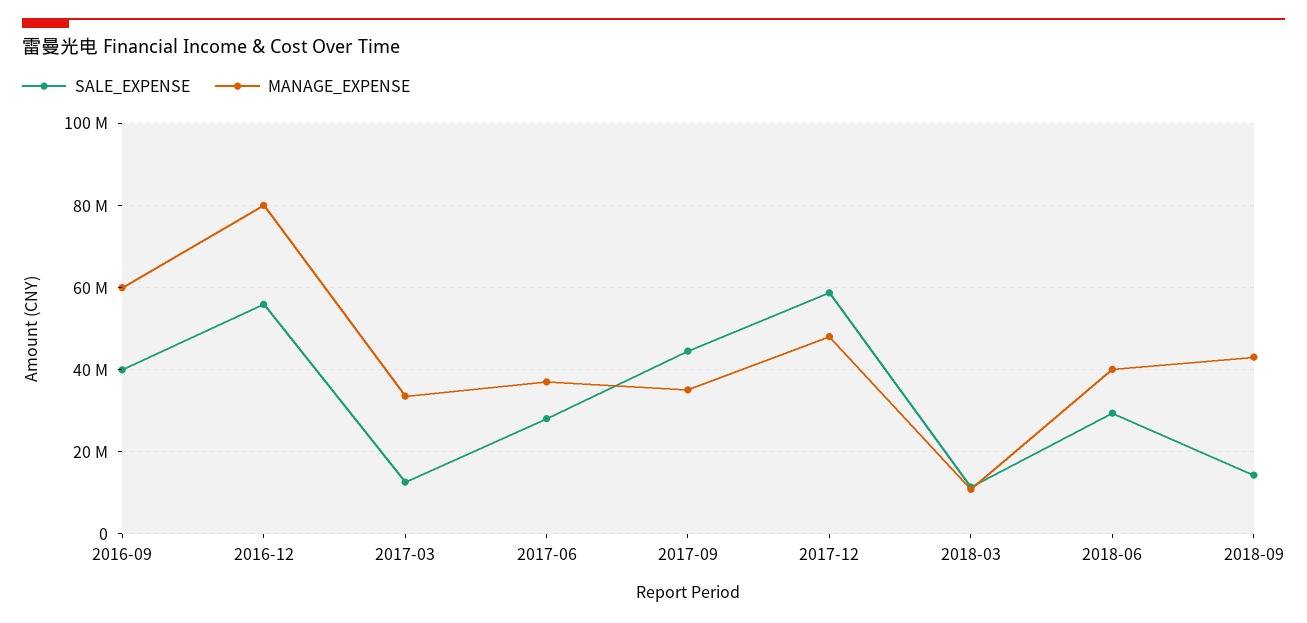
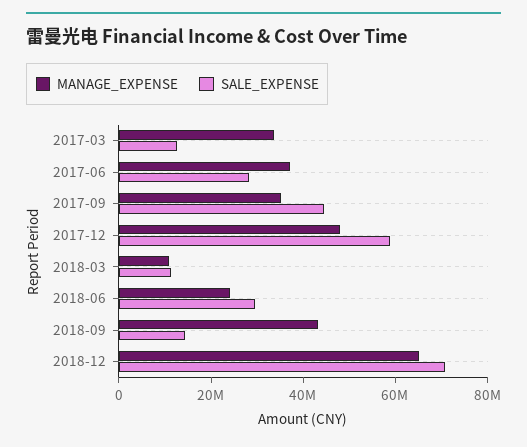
SALE_EXPENSE, 2016-09: 40000000 -> none
MANAGE_EXPENSE, 2016-09: 60000000 -> none
SALE_EXPENSE, 2016-12: 56000000 -> none
MANAGE_EXPENSE, 2016-12: 80000000 -> none
MANAGE_EXPENSE, 2018-06: 40000000 -> 25000000
MANAGE_EXPENSE, 2018-12: none -> 65000000
SALE_EXPENSE, 2018-12: none -> 70000000

